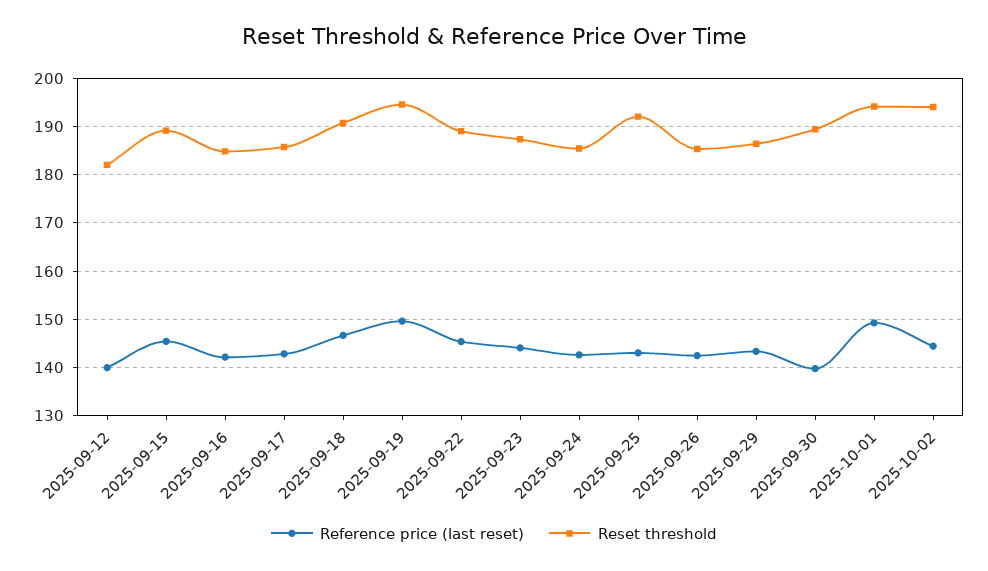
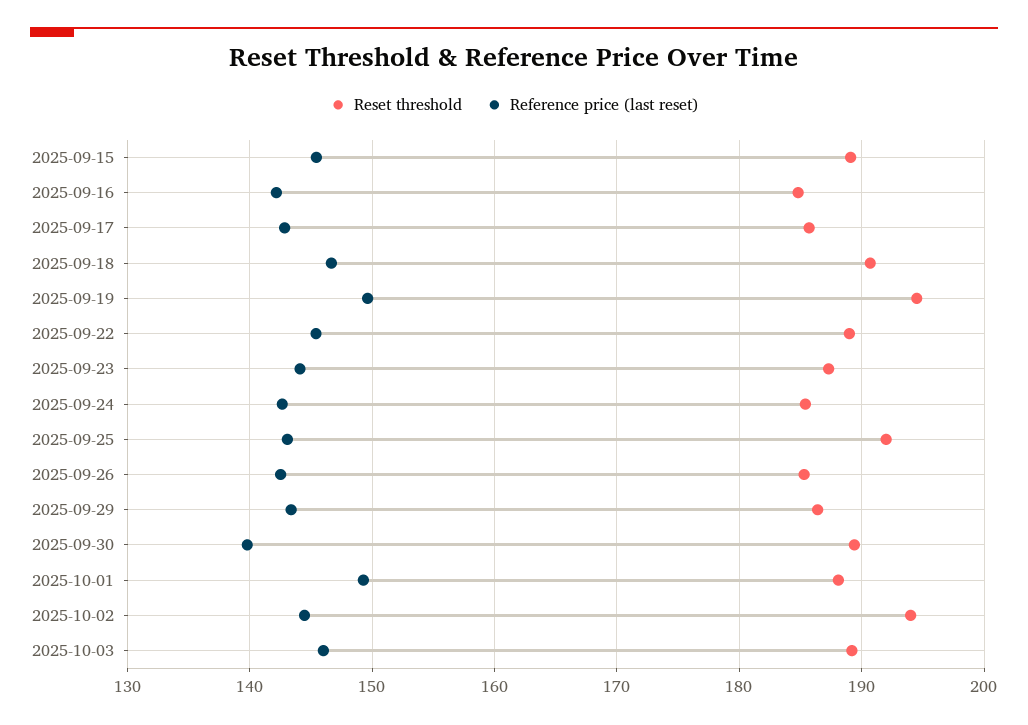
Reference price (last reset), 2025-09-12: 140 -> none
Reset threshold, 2025-09-12: 182 -> none
Reset threshold, 2025-10-01: 194 -> 188
Reset threshold, 2025-10-03: none -> 189
Reference price (last reset), 2025-10-03: none -> 146

